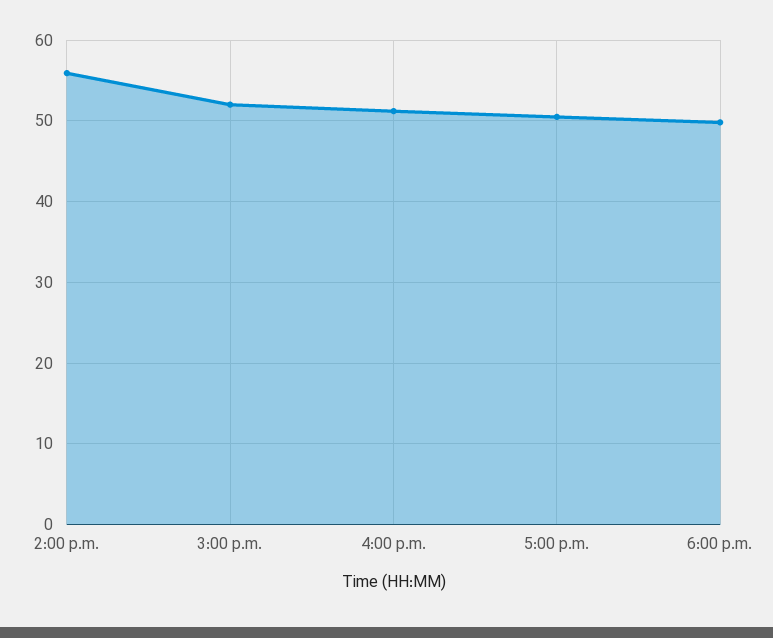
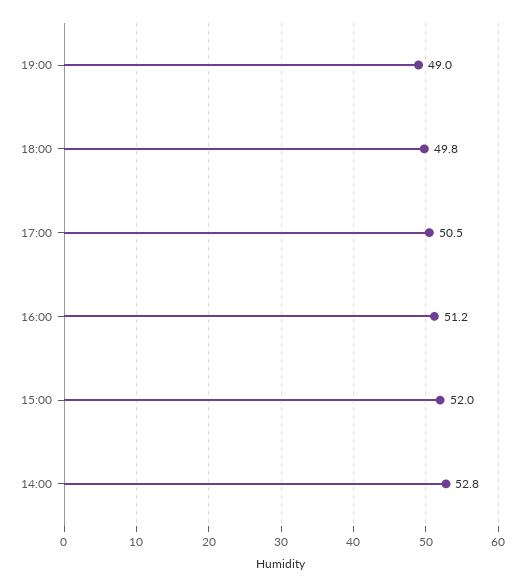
2:00 p.m.: 56 -> 52.8
19:00: none -> 49

